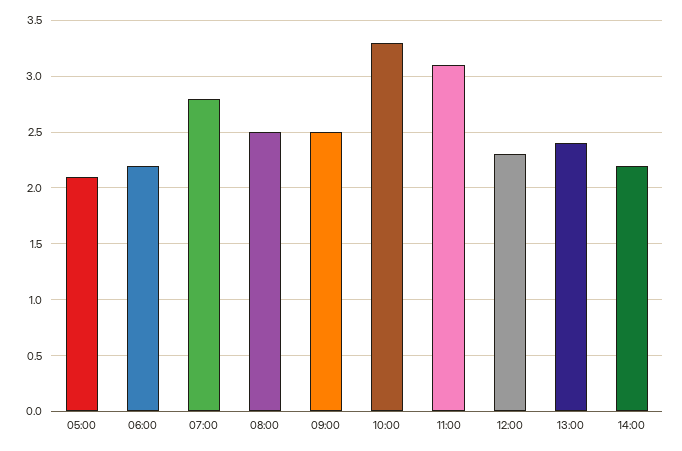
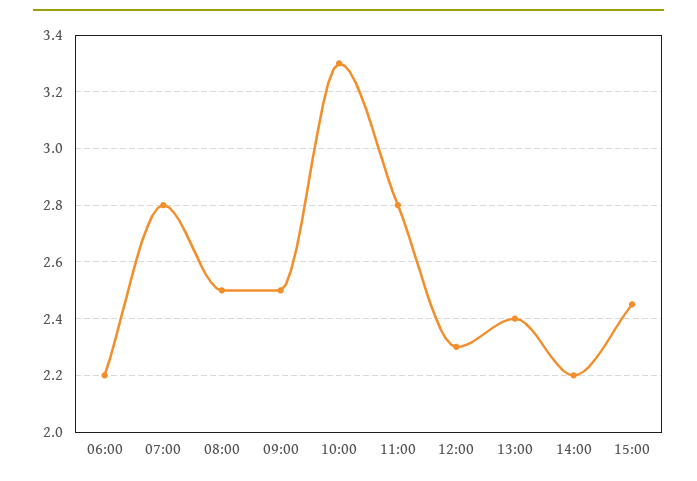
05:00: 2.1 -> none
11:00: 3.1 -> 2.8
15:00: none -> 2.45

